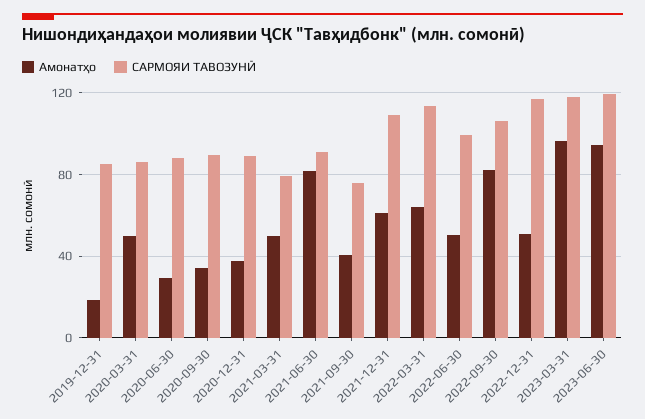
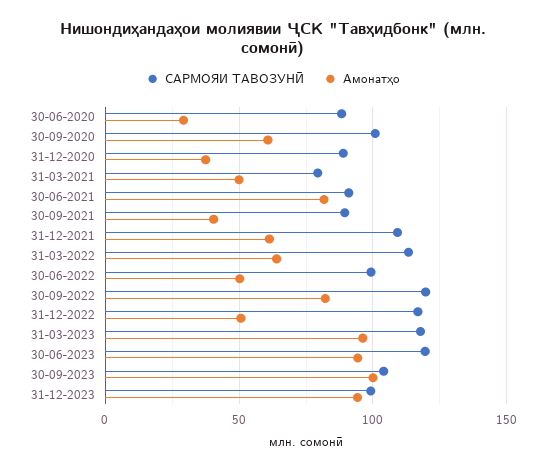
Амонатҳо, 2019-12-31: 20 -> none
САРМОЯИ ТАВОЗУНӢ, 2019-12-31: 85 -> none
Амонатҳо, 2020-03-31: 50 -> none
САРМОЯИ ТАВОЗУНӢ, 2020-03-31: 85 -> none
Амонатҳо, 2020-09-30: 35 -> 60
САРМОЯИ ТАВОЗУНӢ, 2020-09-30: 90 -> 100
САРМОЯИ ТАВОЗУНӢ, 2021-09-30: 75 -> 90
САРМОЯИ ТАВОЗУНӢ, 2022-09-30: 105 -> 120
САРМОЯИ ТАВОЗУНӢ, 30-09-2023: none -> 105
Амонатҳо, 30-09-2023: none -> 100
САРМОЯИ ТАВОЗУНӢ, 31-12-2023: none -> 100
Амонатҳо, 31-12-2023: none -> 95

